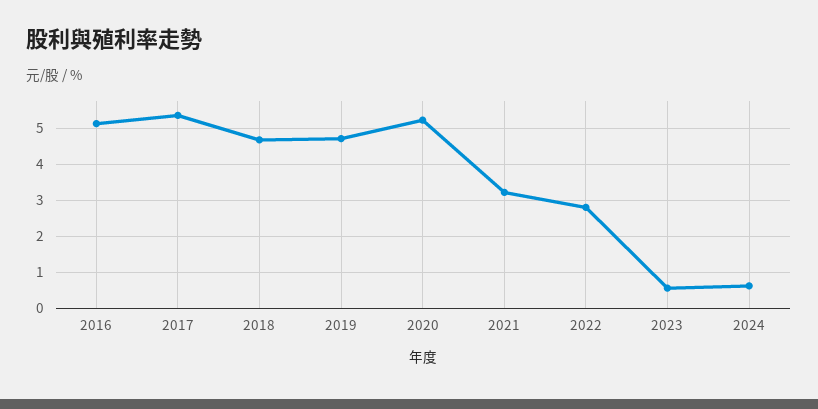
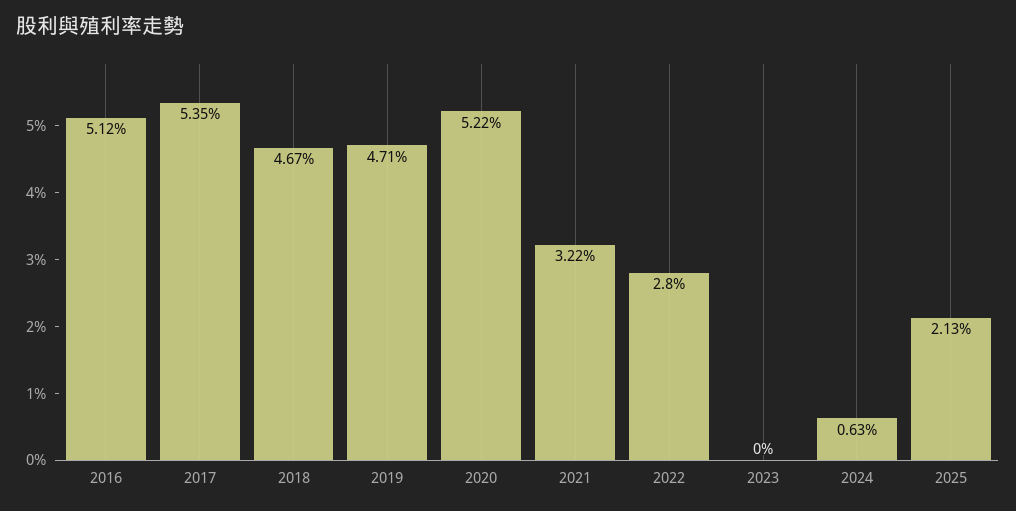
2023: 0.6 -> 0
2025: none -> 2.13

